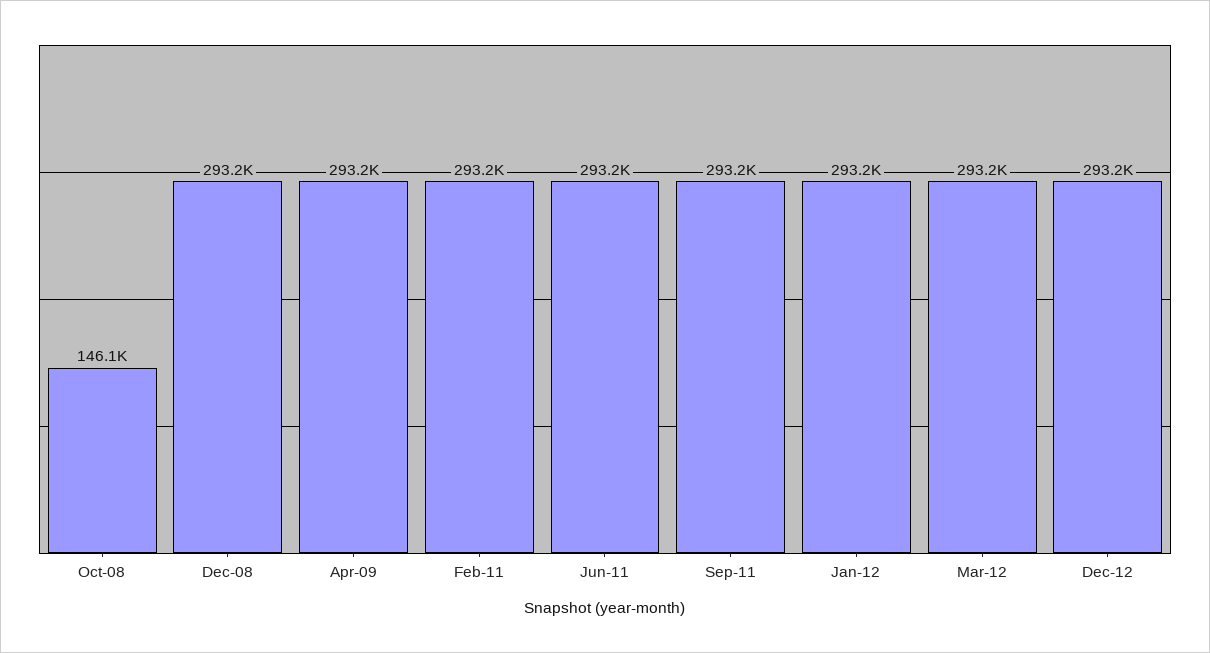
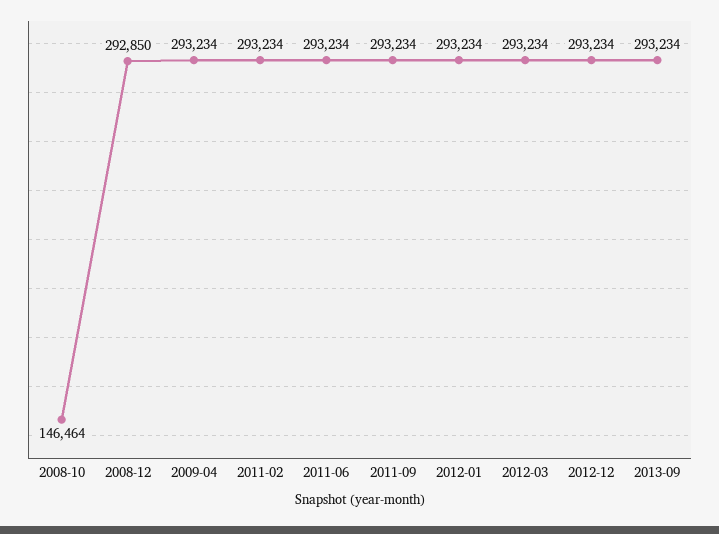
Oct-08: 146100 -> 146464
Dec-08: 293200 -> 292850
2013-09: none -> 293234

